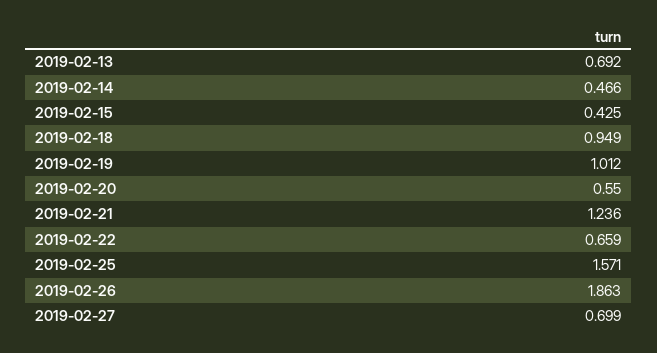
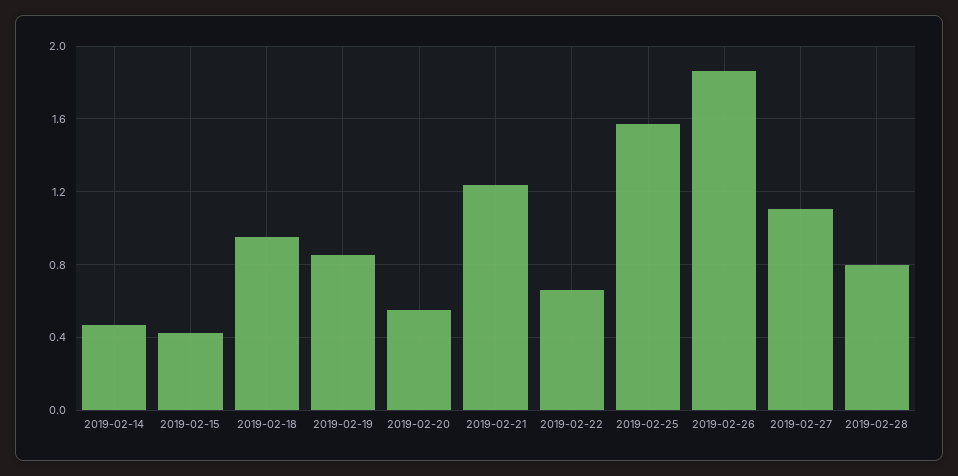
2019-02-13: 0.692 -> none
2019-02-19: 1.012 -> 0.85
2019-02-27: 0.699 -> 1.1
2019-02-28: none -> 0.8

